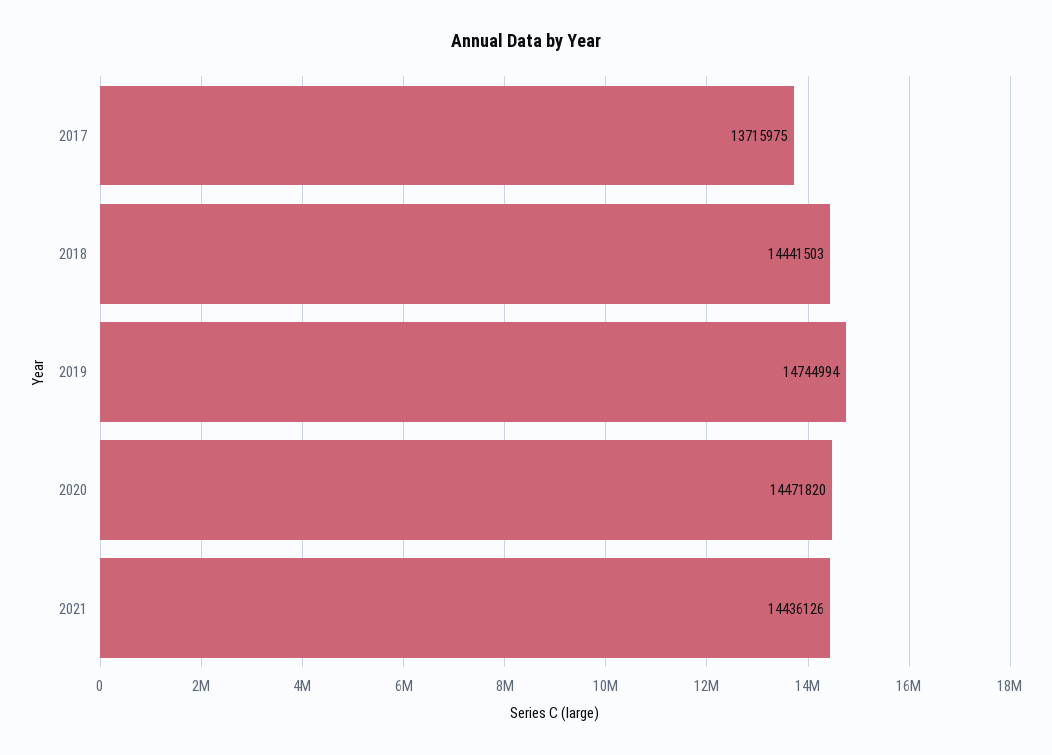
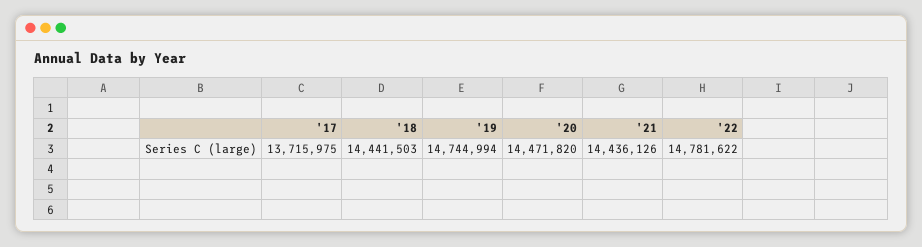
'22: none -> 14781622

